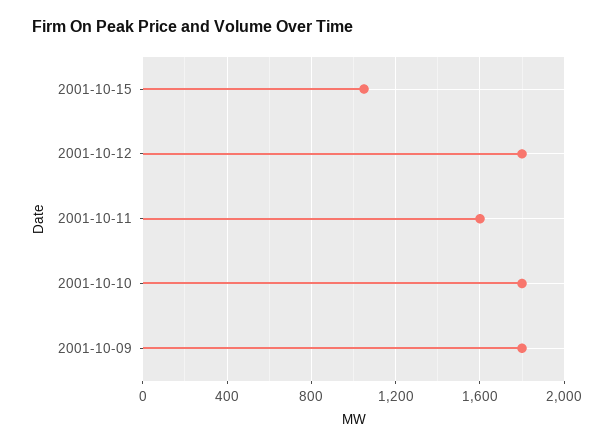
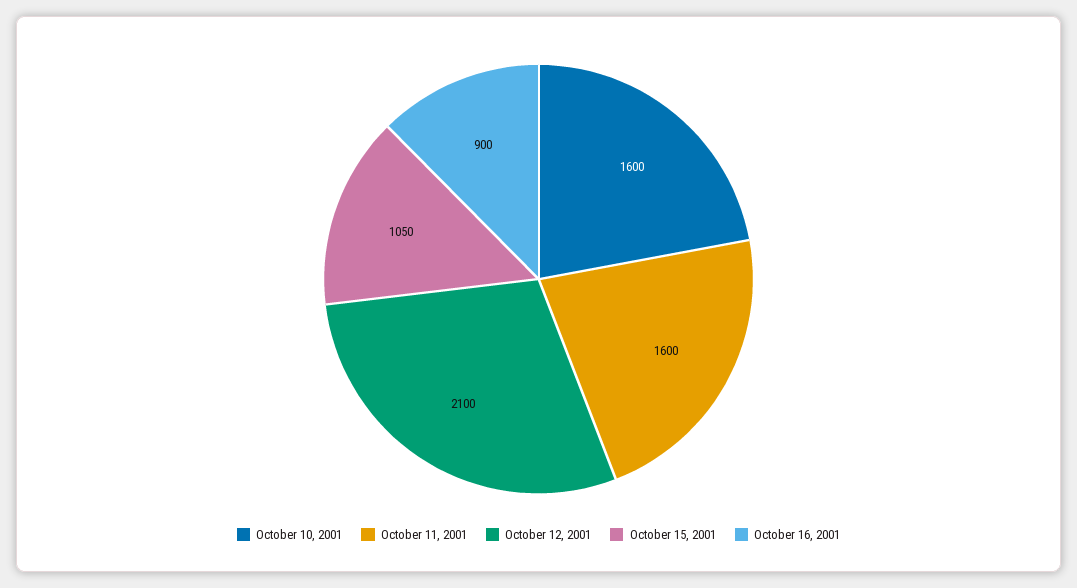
2001-10-12: 1800 -> 2100
2001-10-10: 1800 -> 1600
2001-10-09: 1800 -> none
October 16, 2001: none -> 900

